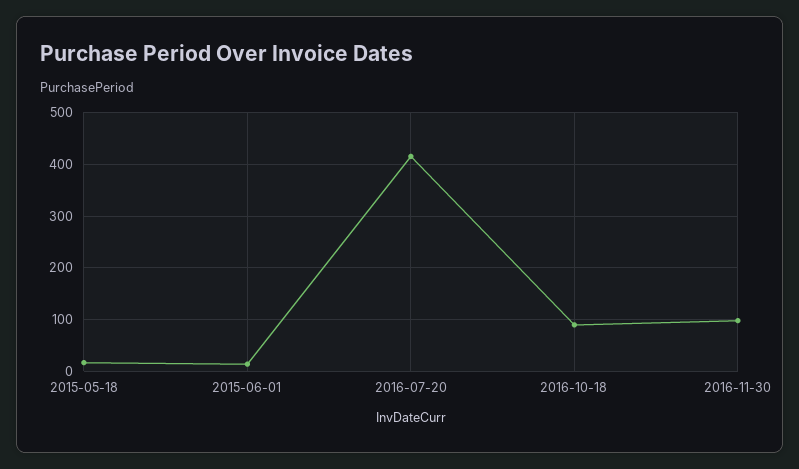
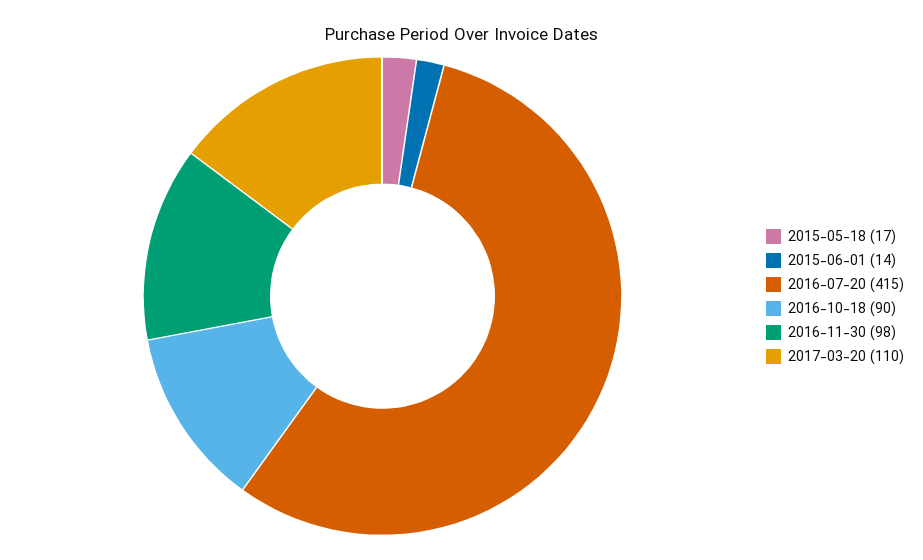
2017-03-20: none -> 110

